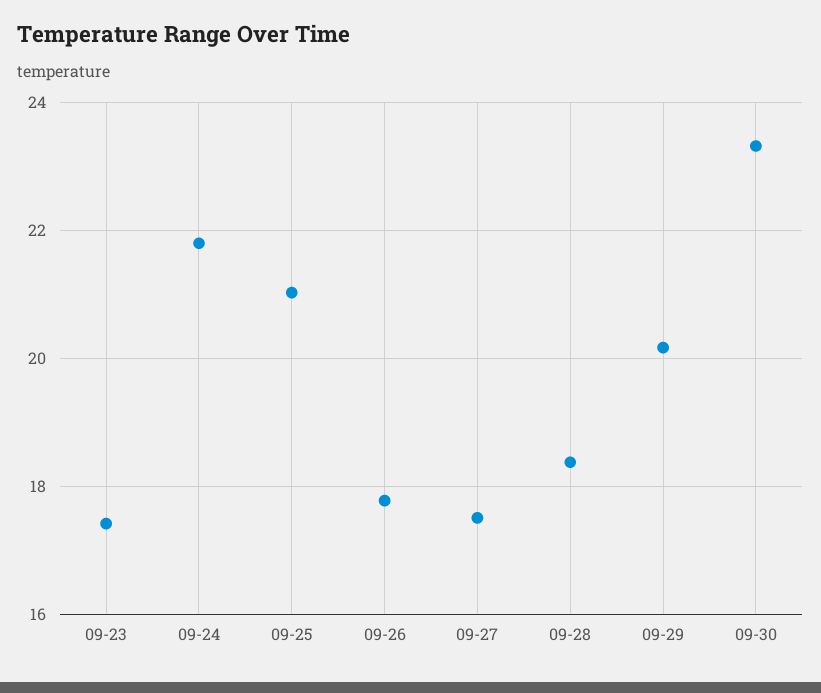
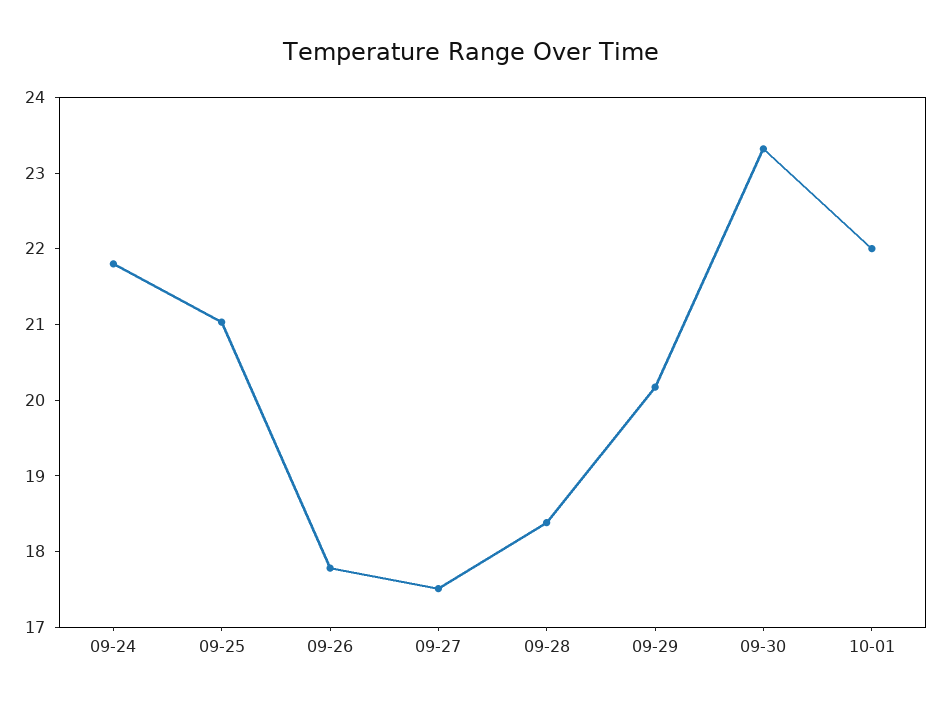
09-23: 17.4 -> none
10-01: none -> 22

